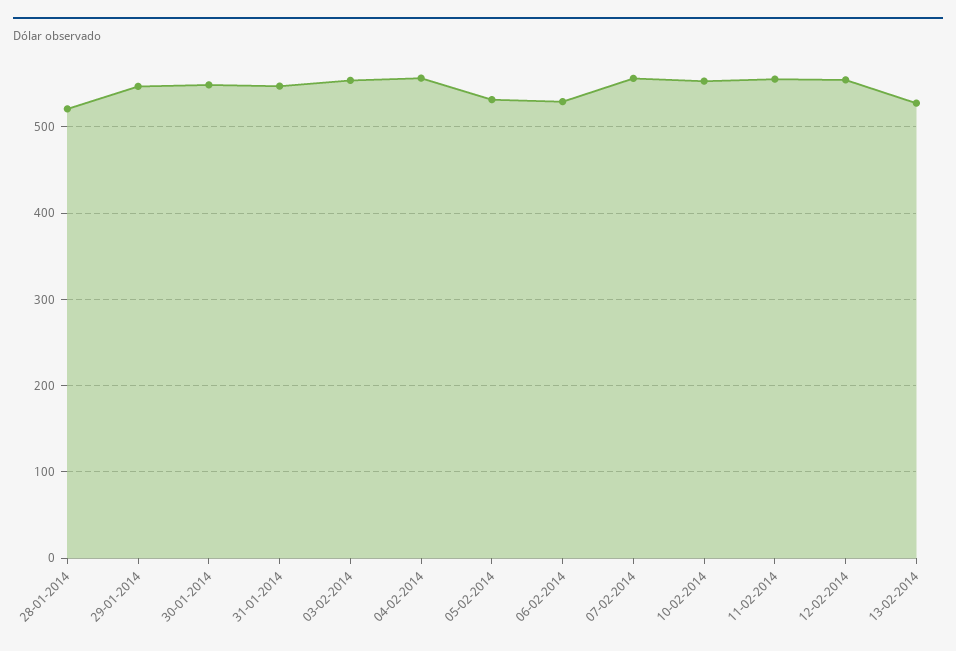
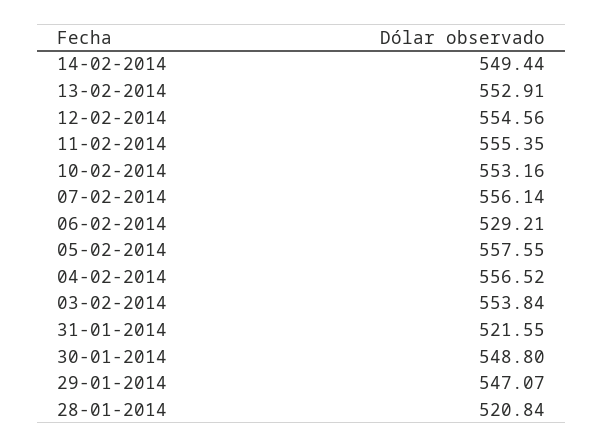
31-01-2014: 550 -> 521.55
05-02-2014: 530 -> 557.55
13-02-2014: 530 -> 552.91
14-02-2014: none -> 549.44

